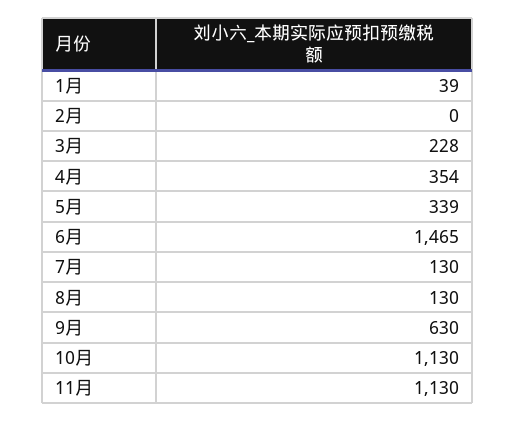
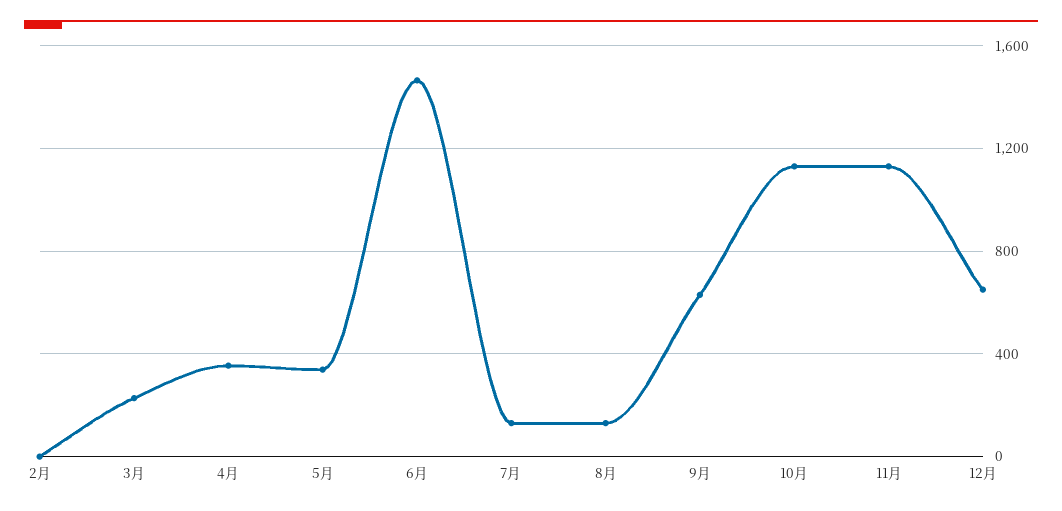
1月: 39 -> none
12月: none -> 650

